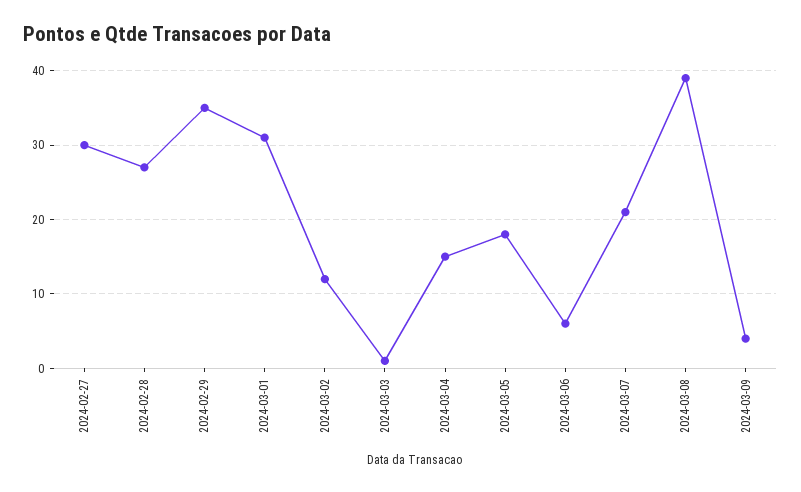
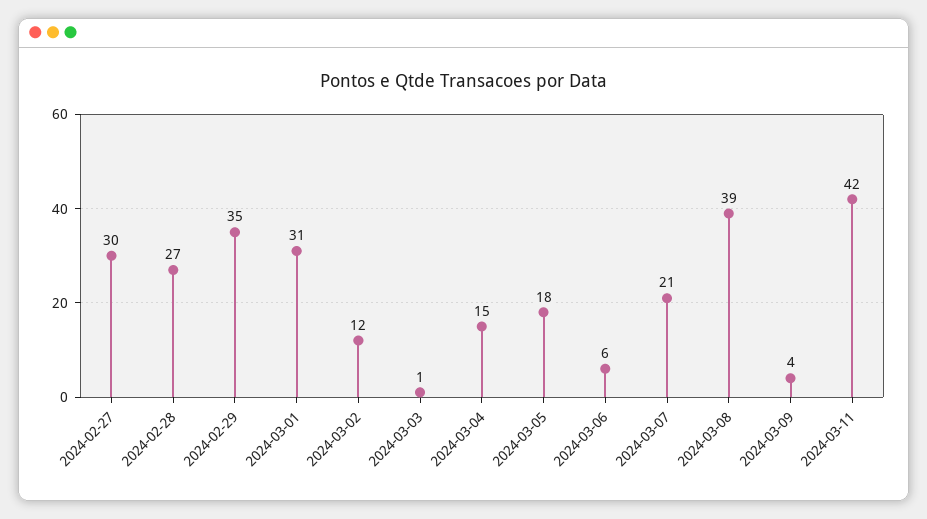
2024-03-11: none -> 42

